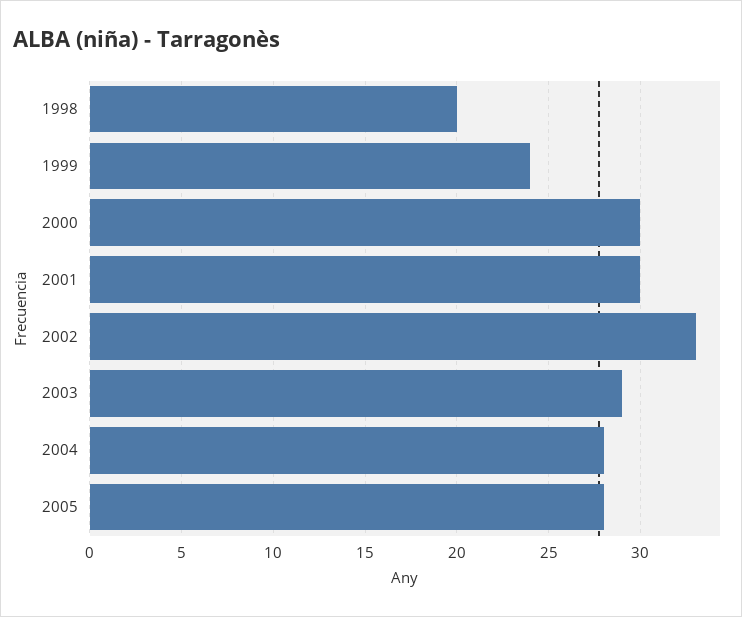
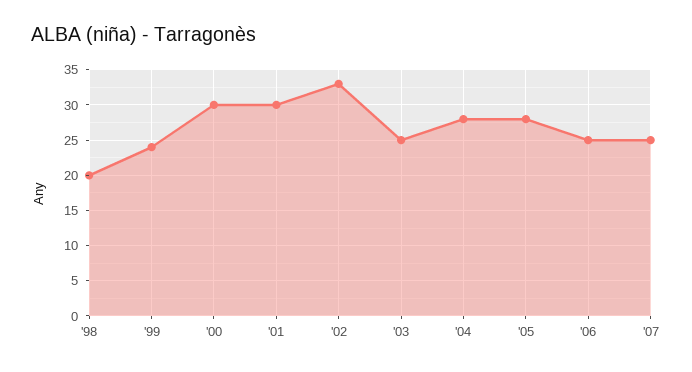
2003: 29 -> 25
'06: none -> 25
'07: none -> 25

